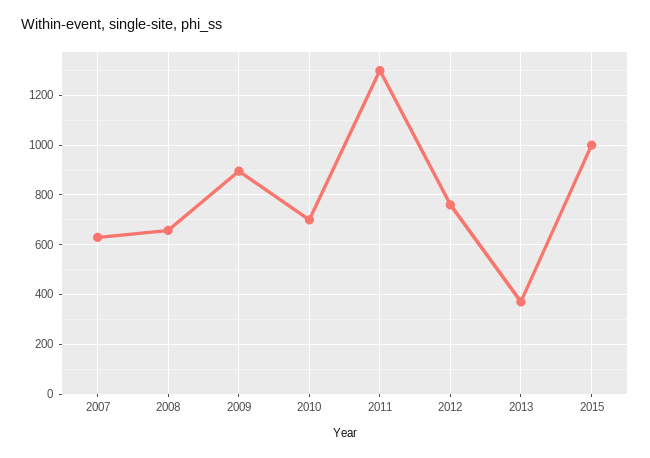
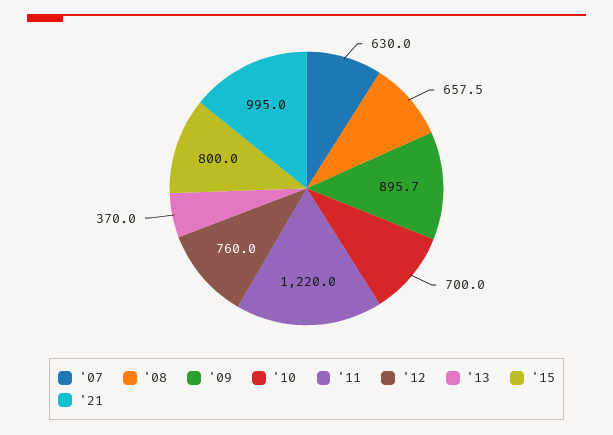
2011: 1300 -> 1220
2015: 1000 -> 800
'21: none -> 995

